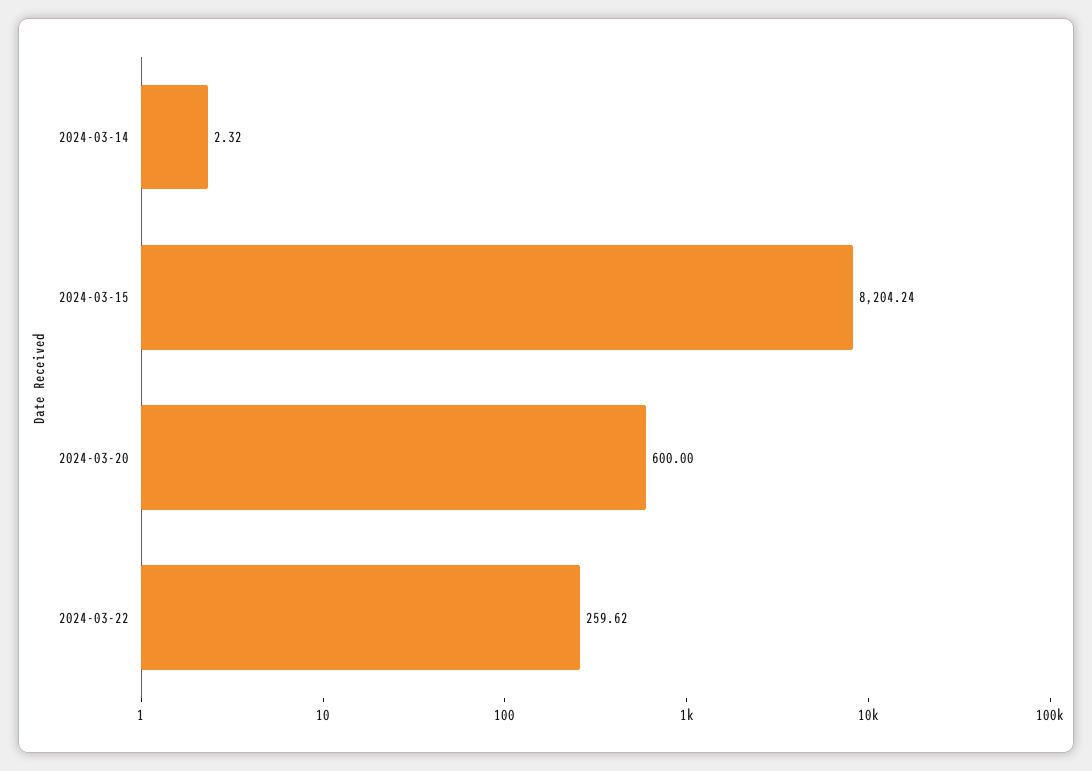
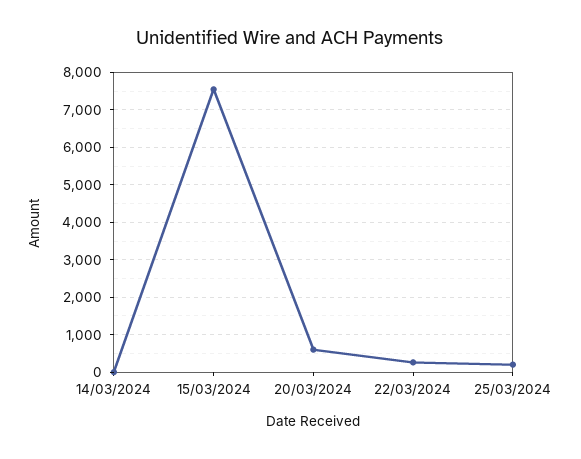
2024-03-15: 8204.24 -> 7600
25/03/2024: none -> 200

